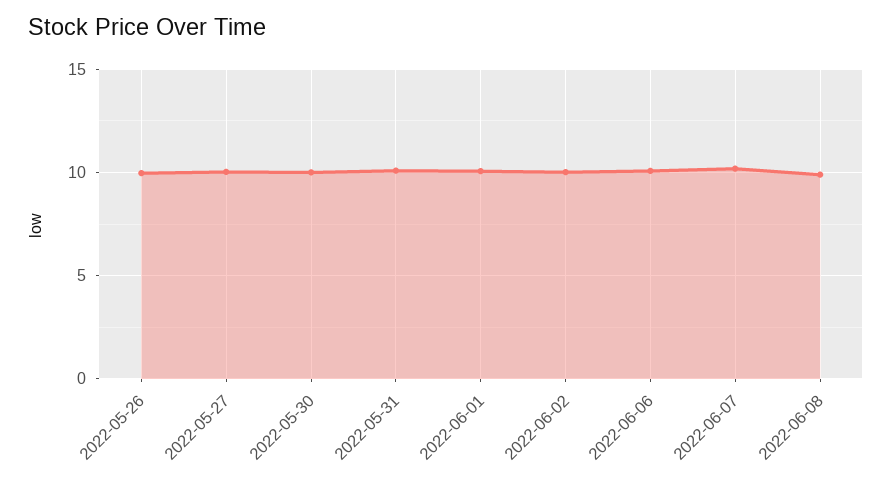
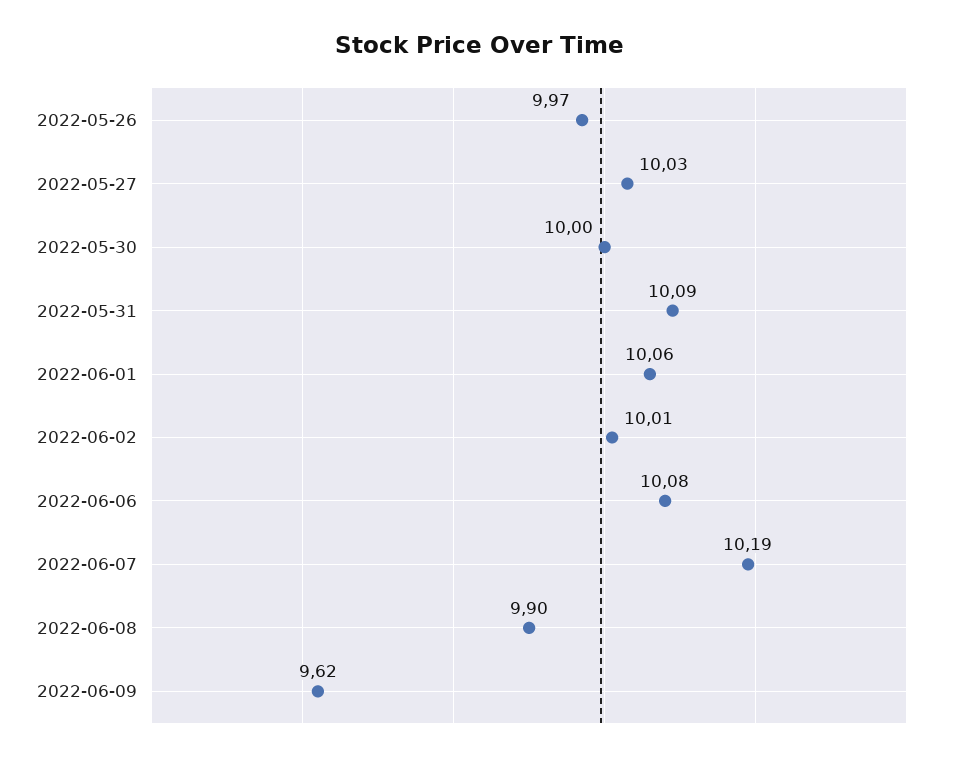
2022-06-09: none -> 9.62

